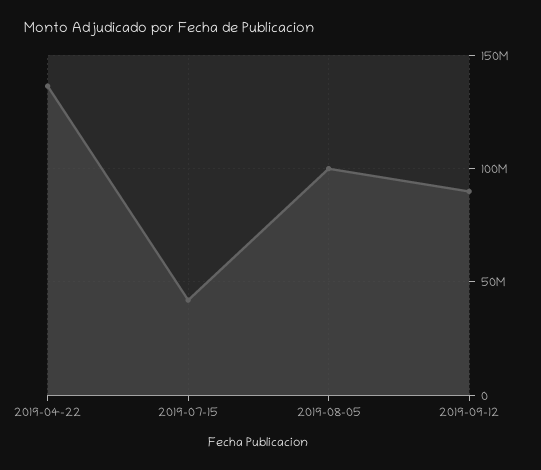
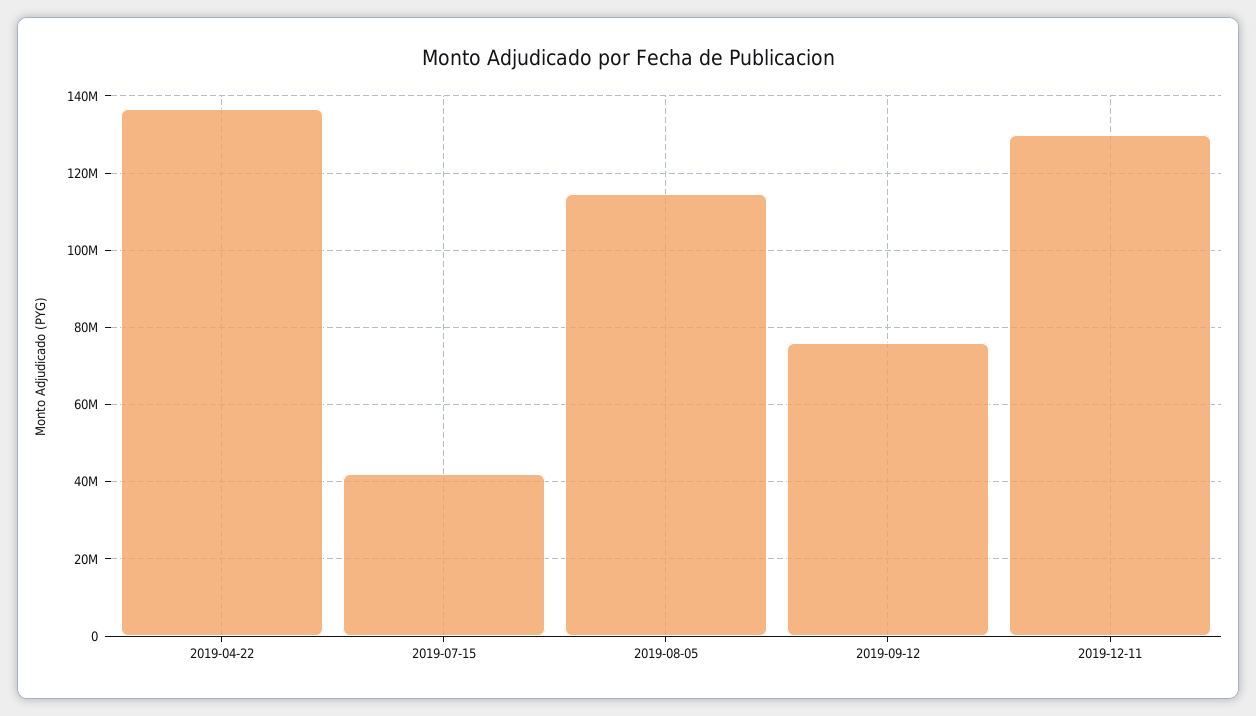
2019-08-05: 100000000 -> 114000000
2019-09-12: 90000000 -> 76000000
2019-12-11: none -> 130000000

